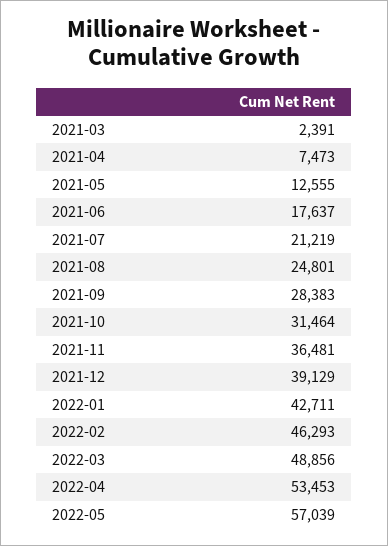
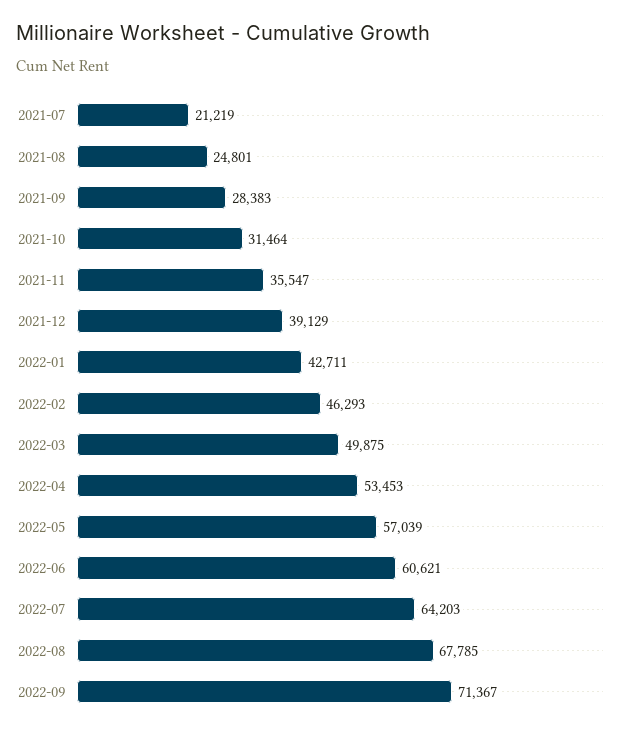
2021-03: 2391 -> none
2021-04: 7473 -> none
2021-05: 12555 -> none
2021-06: 17637 -> none
2021-11: 36481 -> 35547
2022-03: 48856 -> 49875
2022-06: none -> 60621
2022-07: none -> 64203
2022-08: none -> 67785
2022-09: none -> 71367

